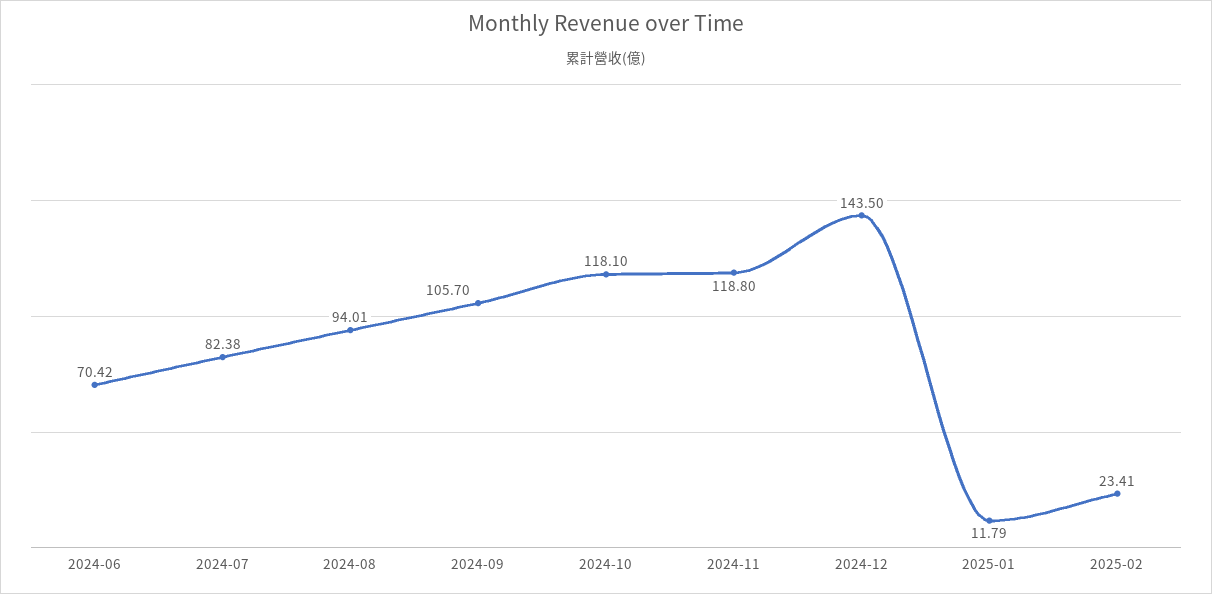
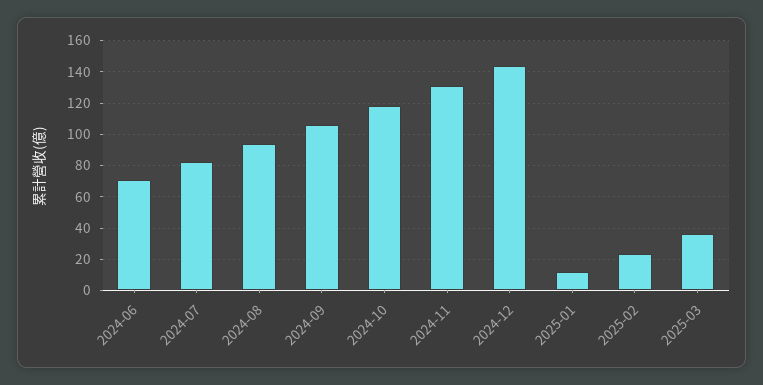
2024-11: 118.8 -> 130
2025-03: none -> 35

